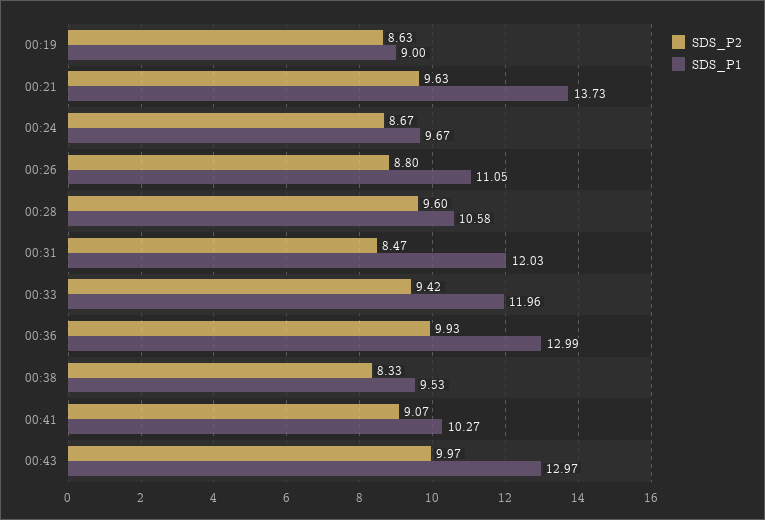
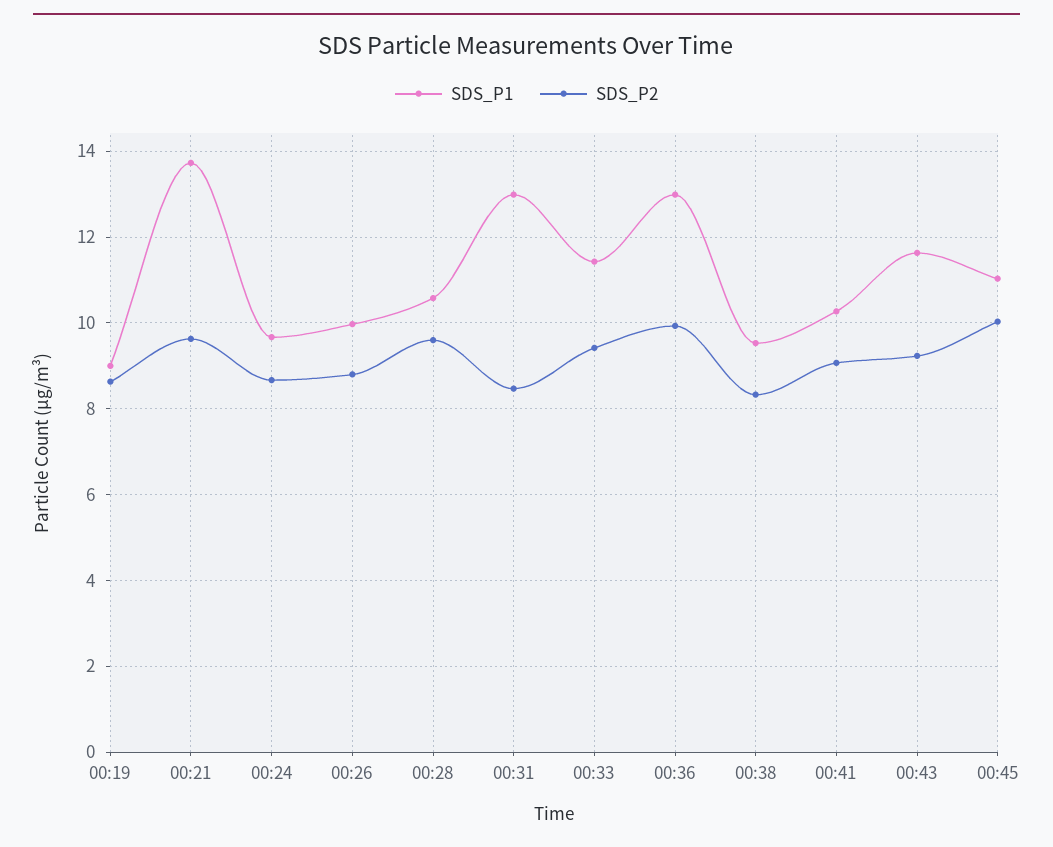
SDS_P1, 00:26: 11.05 -> 10
SDS_P1, 00:31: 12.03 -> 13
SDS_P1, 00:33: 11.96 -> 11.4
SDS_P2, 00:43: 9.97 -> 9.2
SDS_P1, 00:43: 12.97 -> 11.6
SDS_P1, 00:45: none -> 11
SDS_P2, 00:45: none -> 10

